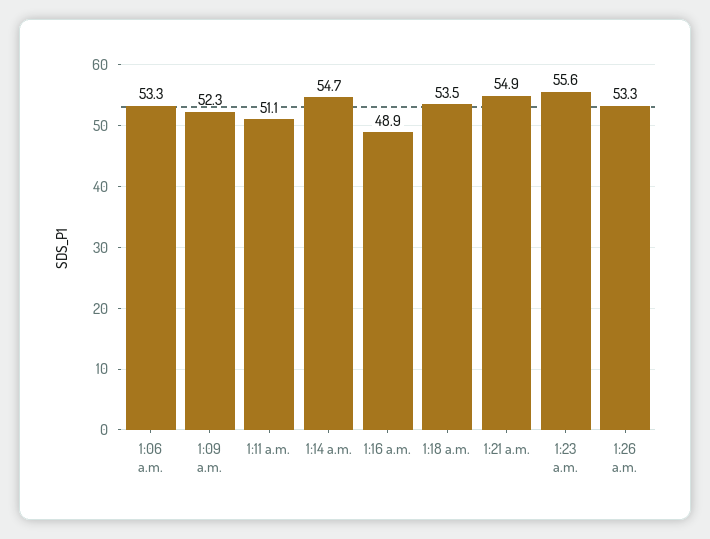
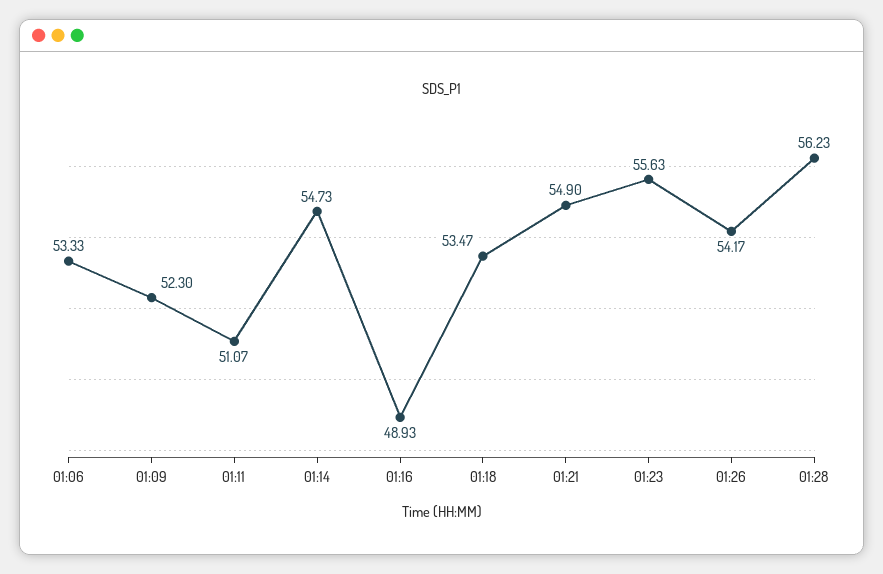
1:26 a.m.: 53.3 -> 54.17
01:28: none -> 56.23

